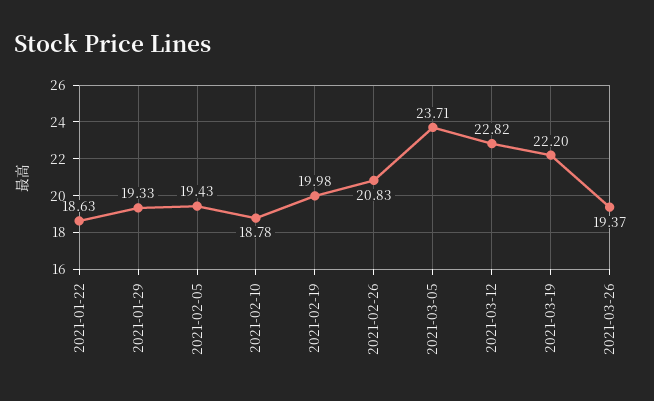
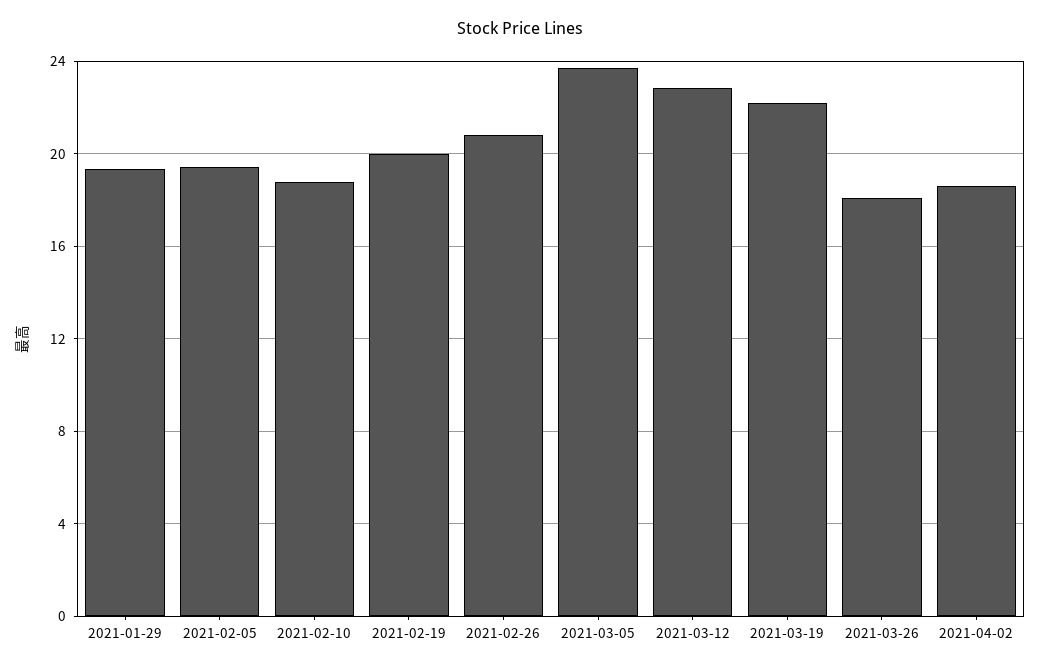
2021-01-22: 18.63 -> none
2021-03-26: 19.37 -> 18
2021-04-02: none -> 18.5

